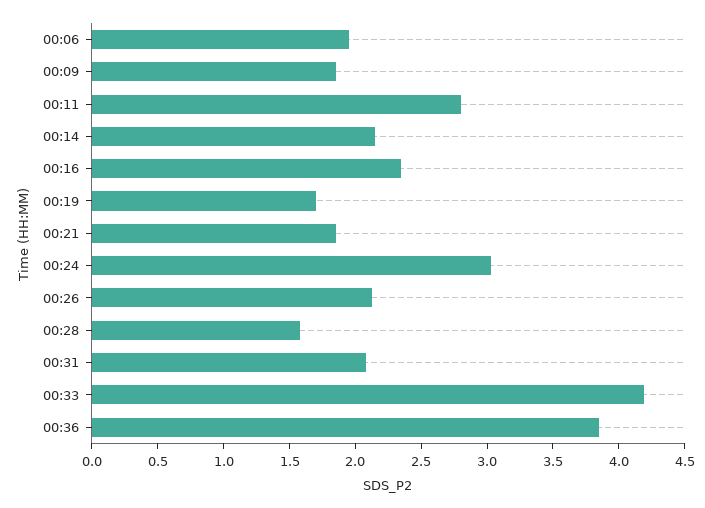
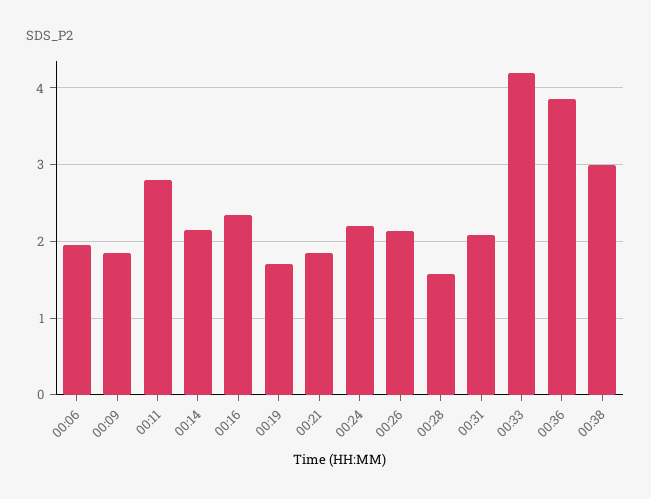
00:24: 3 -> 2.2
00:38: none -> 3

